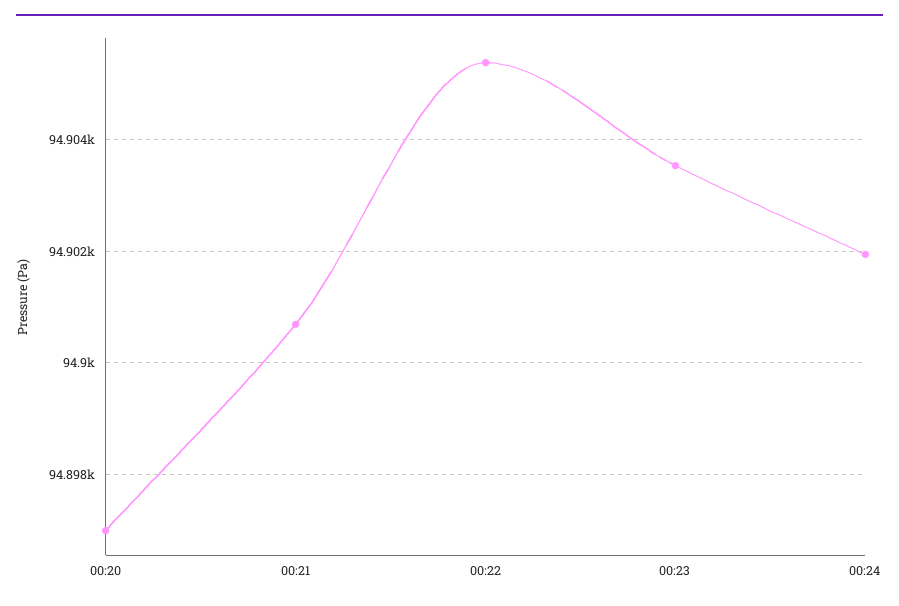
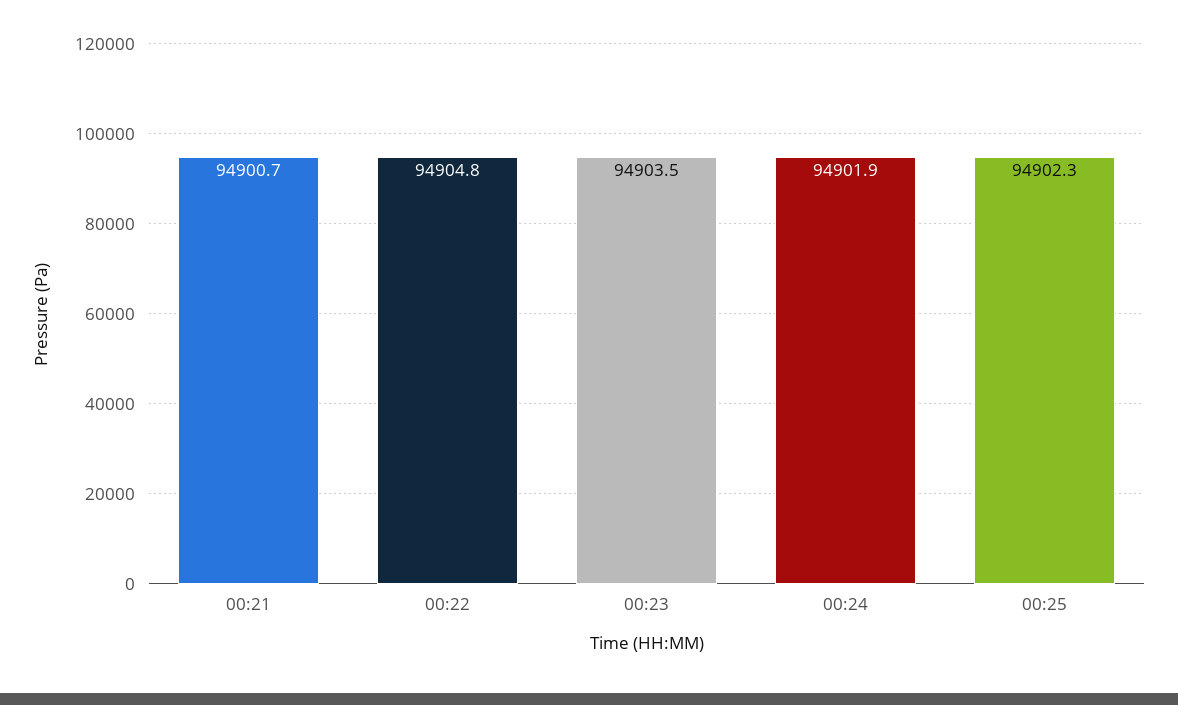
00:20: 94897 -> none
00:22: 94905.4 -> 94904.8
00:25: none -> 94902.3

